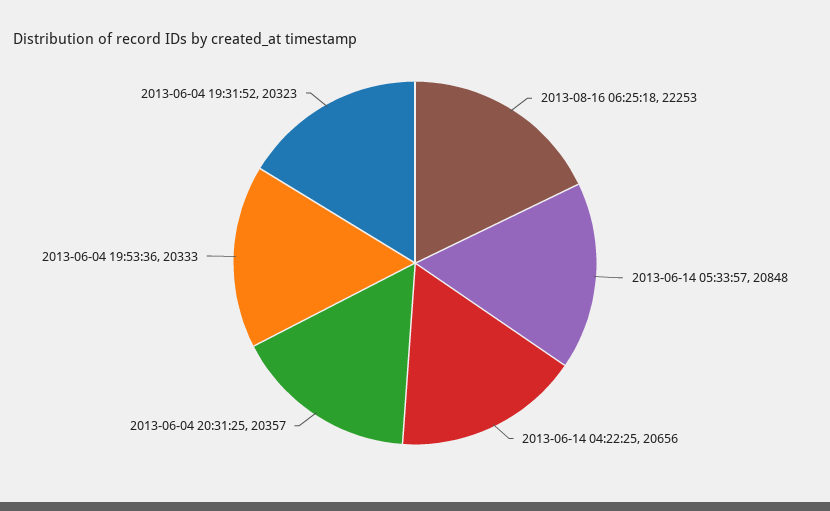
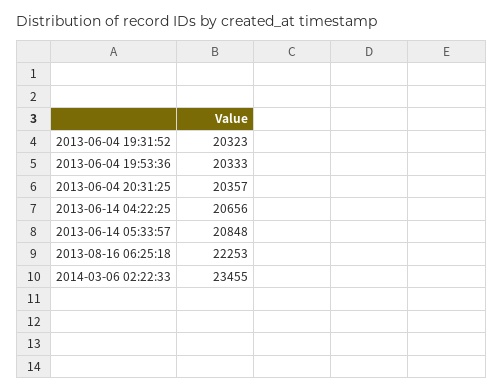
2014-03-06 02:22:33: none -> 23455

